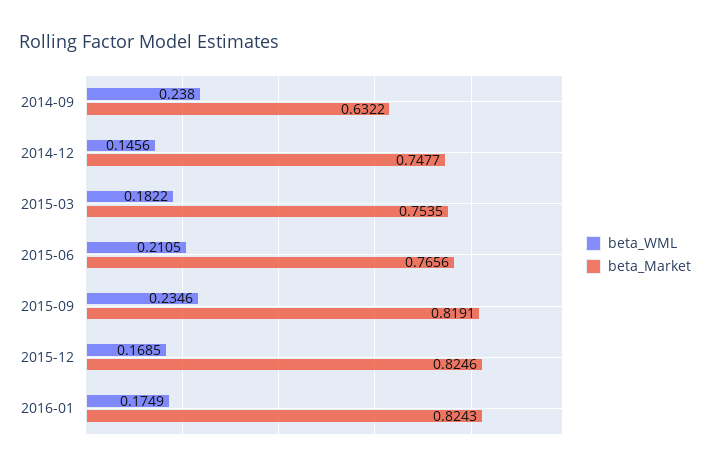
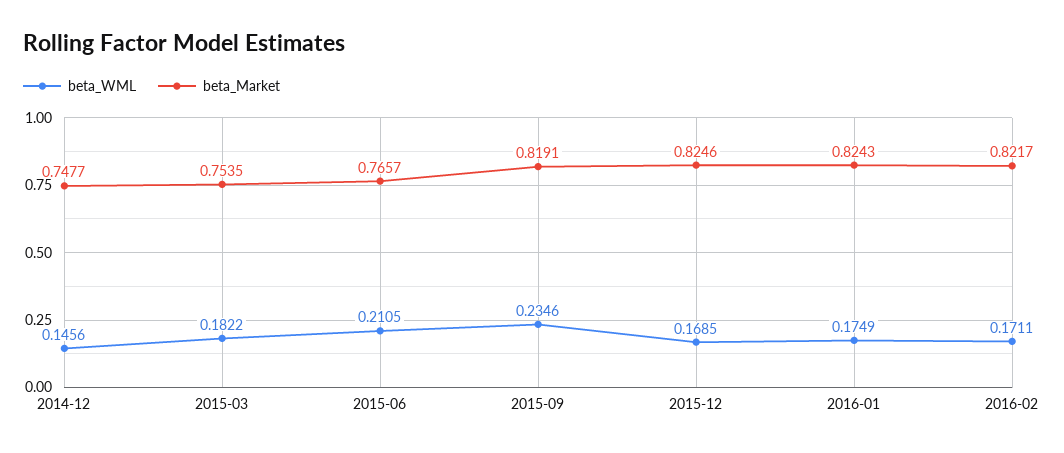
beta_WML, 2014-09: 0.238 -> none
beta_Market, 2014-09: 0.6322 -> none
beta_Market, 2015-06: 0.7656 -> 0.7657
beta_WML, 2016-02: none -> 0.1711
beta_Market, 2016-02: none -> 0.8217

